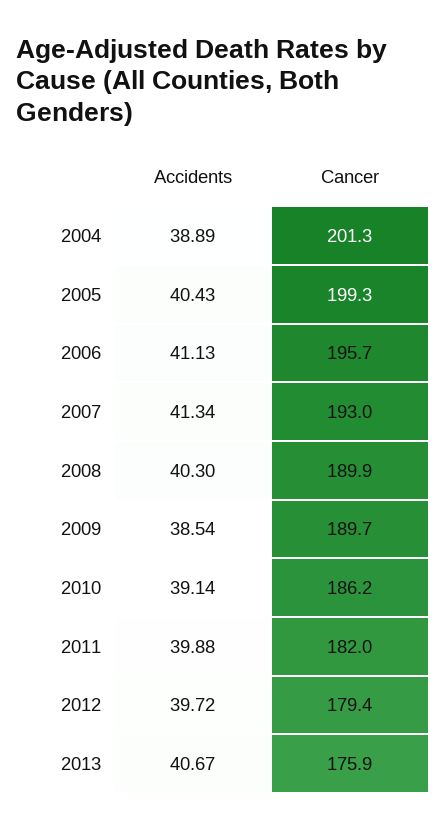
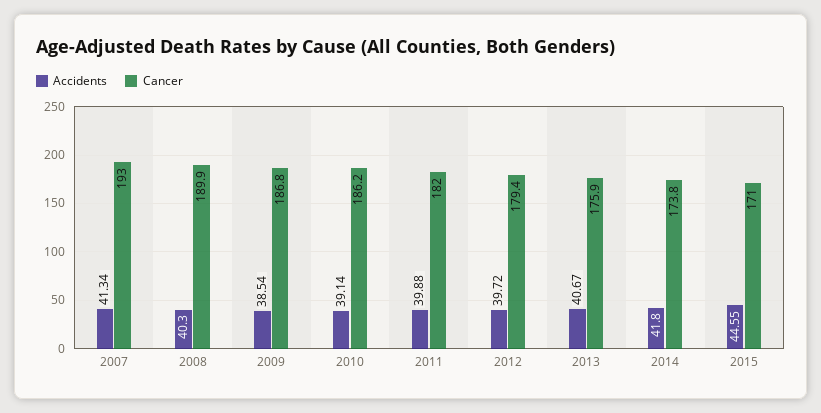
Accidents, 2004: 38.89 -> none
Cancer, 2004: 201.3 -> none
Accidents, 2005: 40.43 -> none
Cancer, 2005: 199.3 -> none
Accidents, 2006: 41.13 -> none
Cancer, 2006: 195.7 -> none
Cancer, 2009: 189.7 -> 186.8
Accidents, 2014: none -> 41.8
Cancer, 2014: none -> 173.8
Accidents, 2015: none -> 44.55
Cancer, 2015: none -> 171

